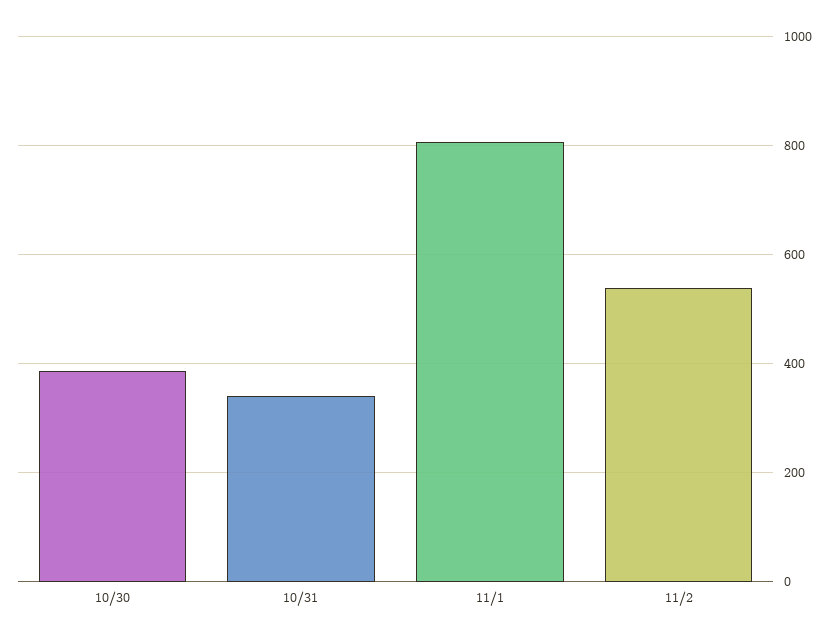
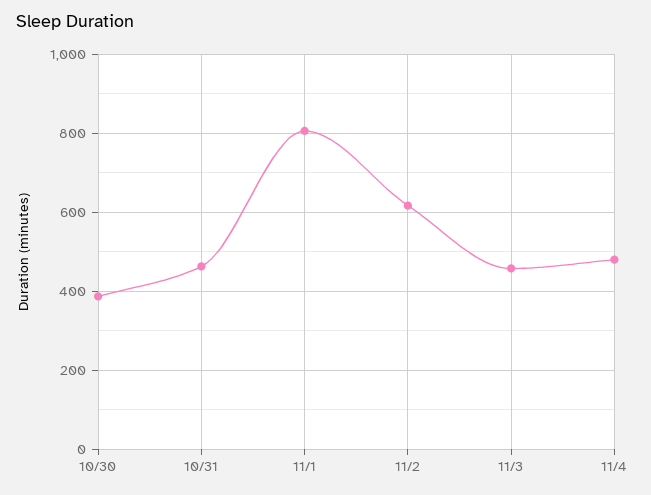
10/31: 340 -> 460
11/2: 540 -> 620
11/3: none -> 460
11/4: none -> 480

